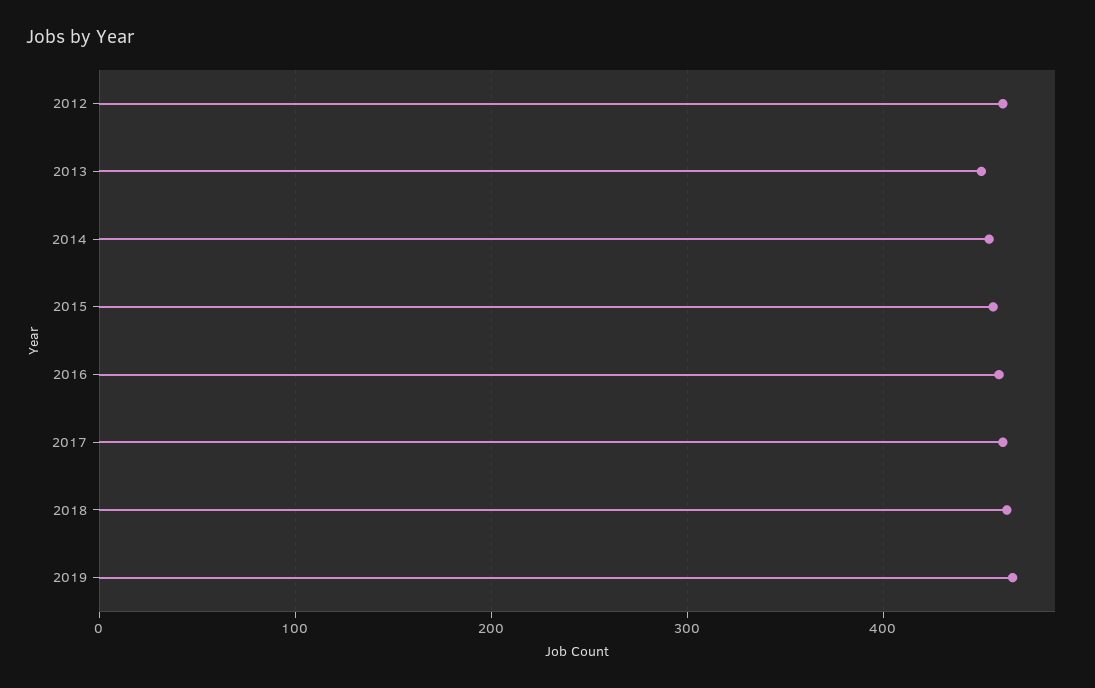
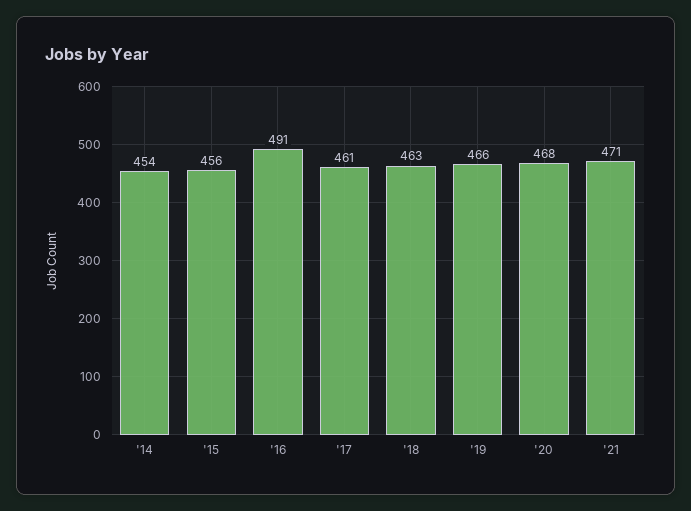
2012: 460 -> none
2013: 450 -> none
2016: 460 -> 491
'20: none -> 468
'21: none -> 471

